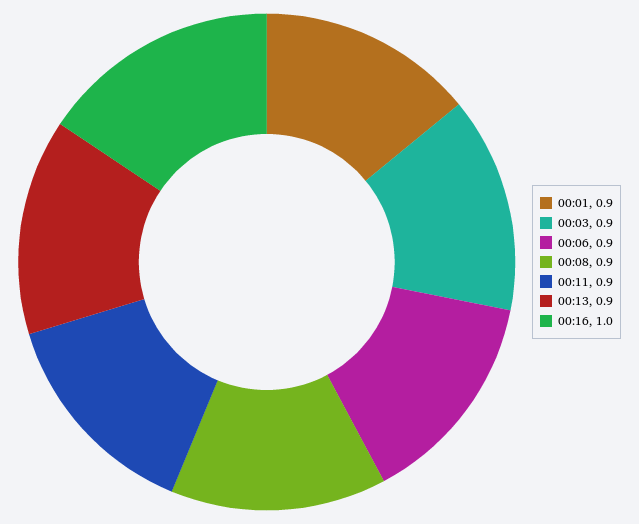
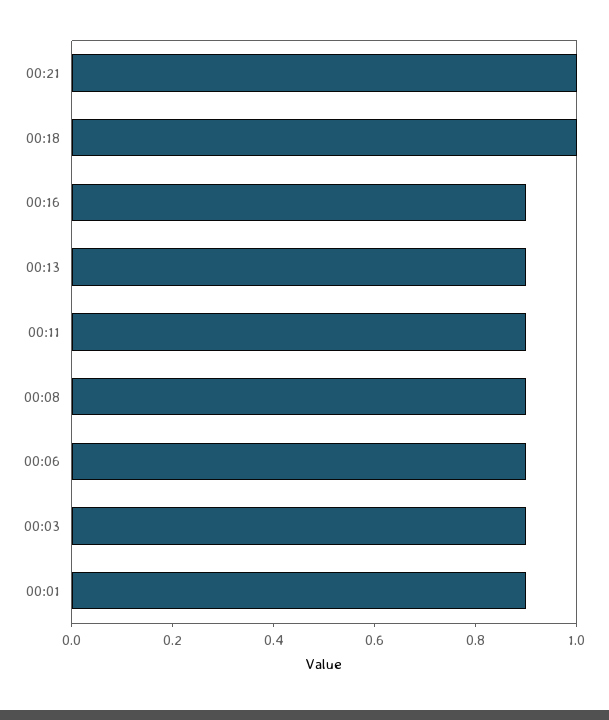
00:16: 1 -> 0.9
00:21: none -> 1
00:18: none -> 1

